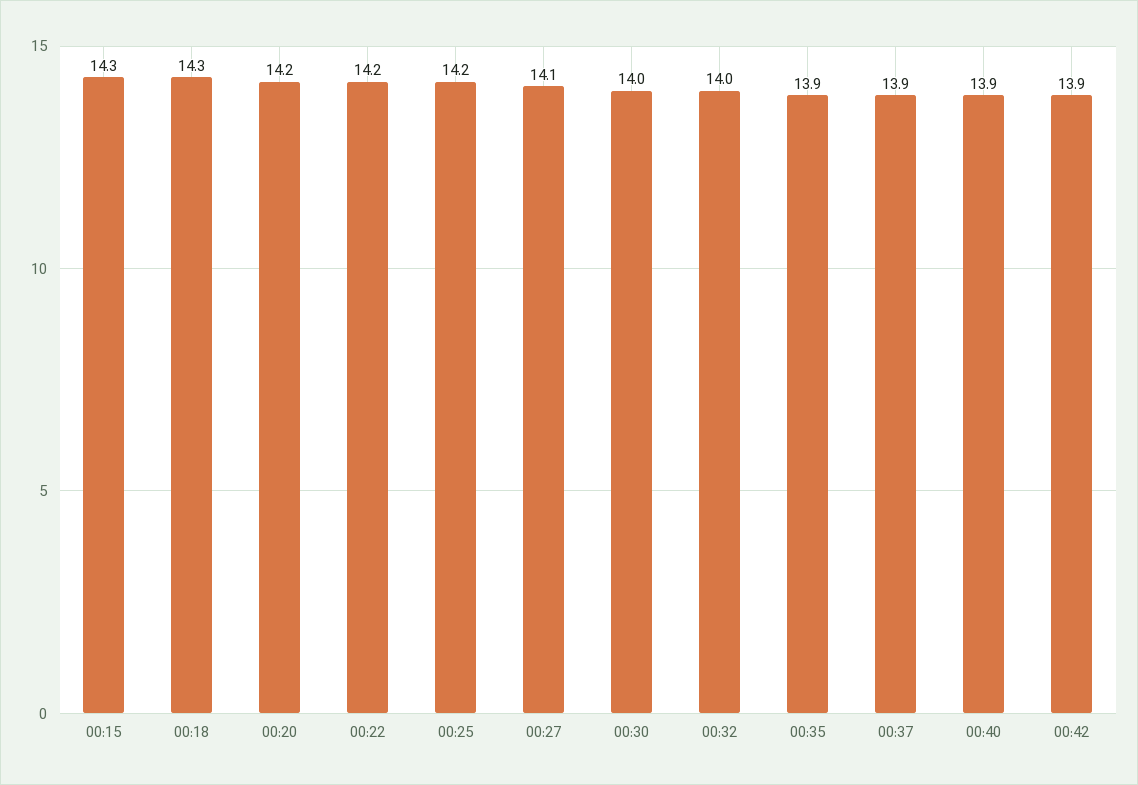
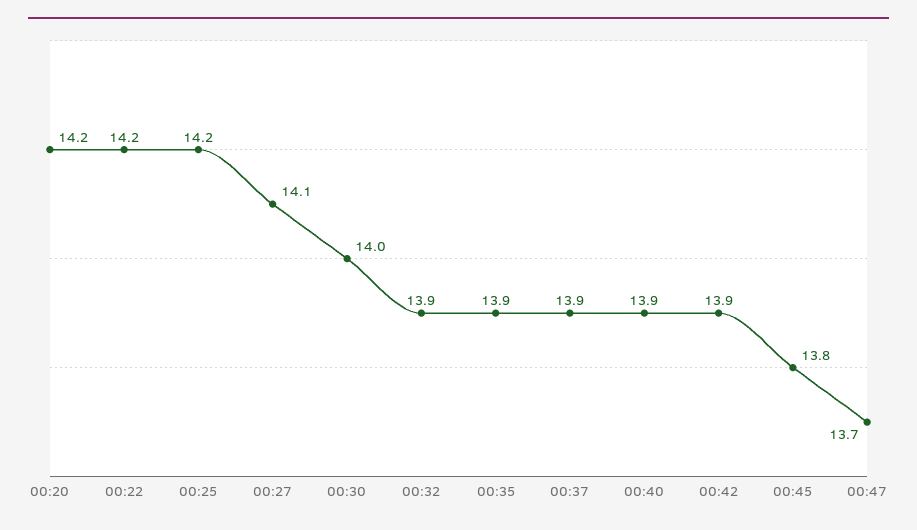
00:15: 14.3 -> none
00:18: 14.3 -> none
00:32: 14 -> 13.9
00:45: none -> 13.8
00:47: none -> 13.7

